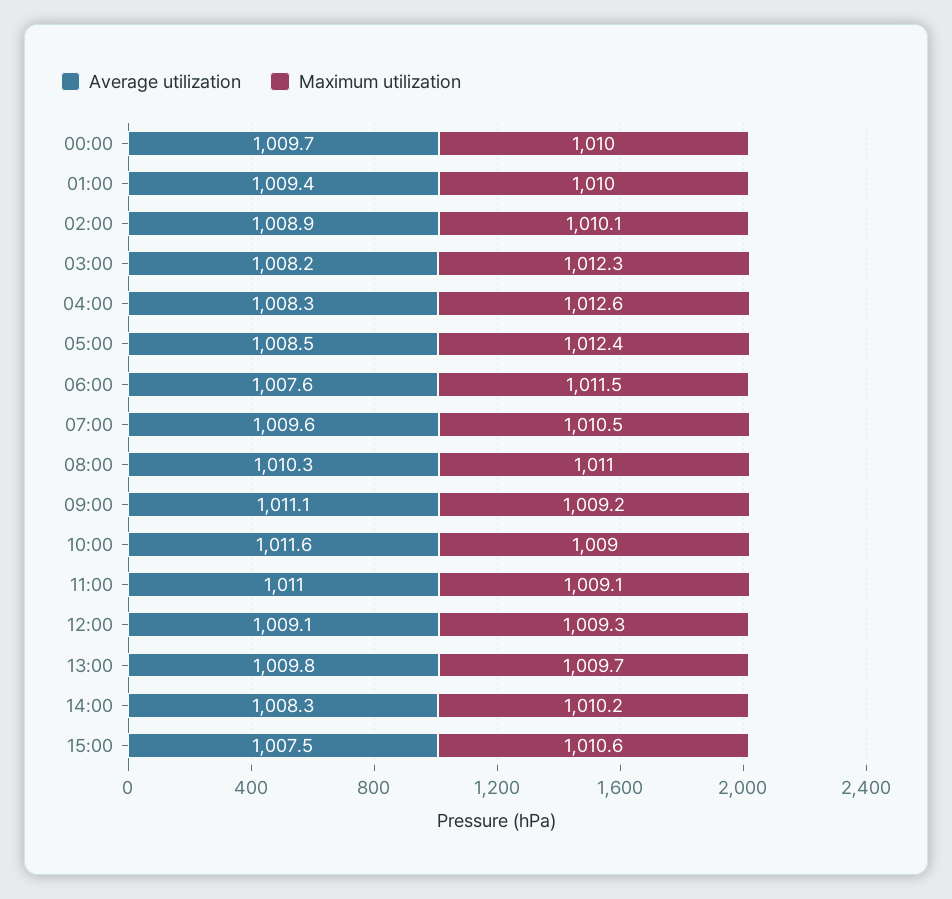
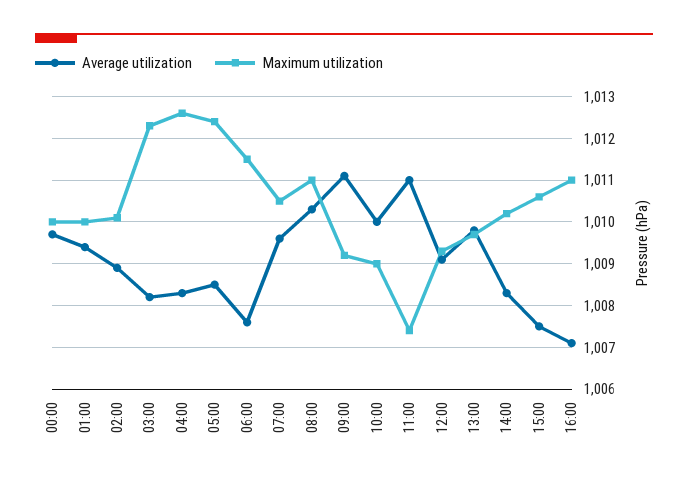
Average utilization, 10:00: 1011.6 -> 1010
Maximum utilization, 11:00: 1009.1 -> 1007.5
Average utilization, 16:00: none -> 1007
Maximum utilization, 16:00: none -> 1011

